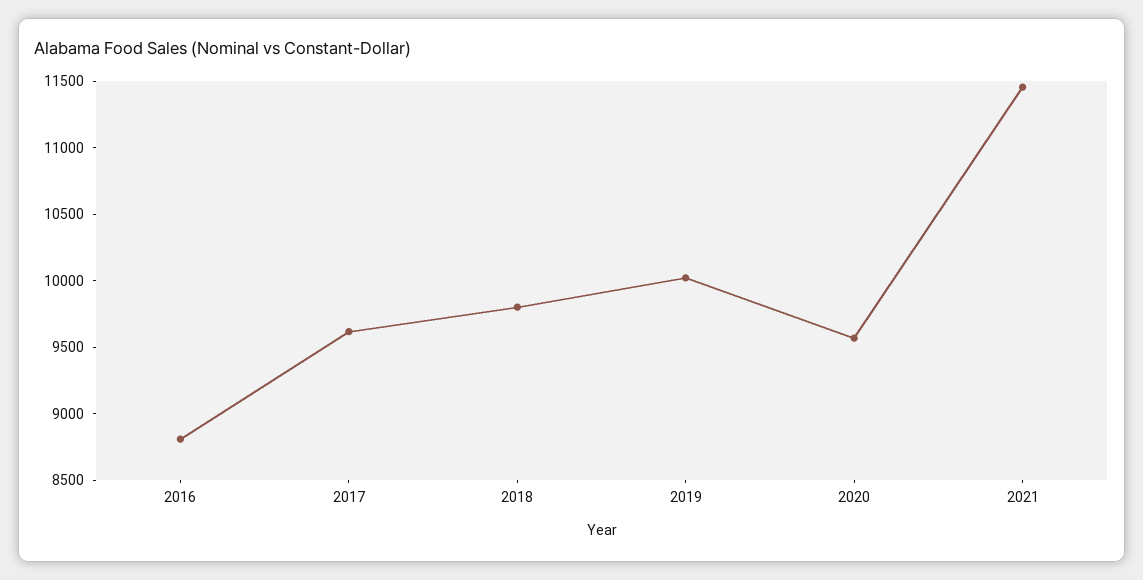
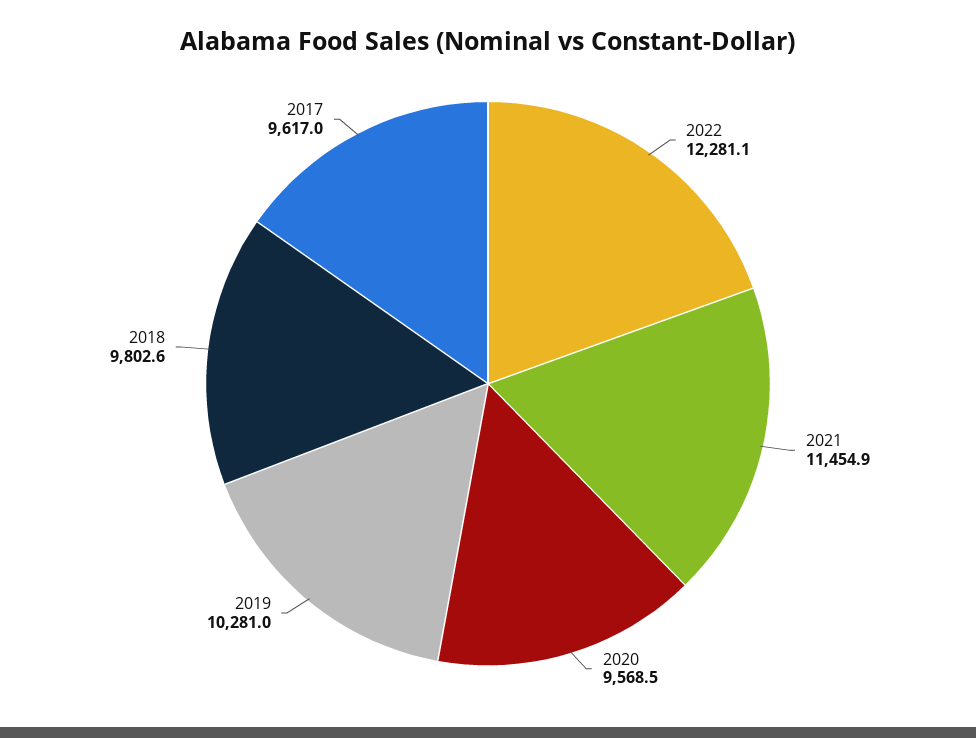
2016: 8800 -> none
2019: 10000 -> 10281
2022: none -> 12281.1

